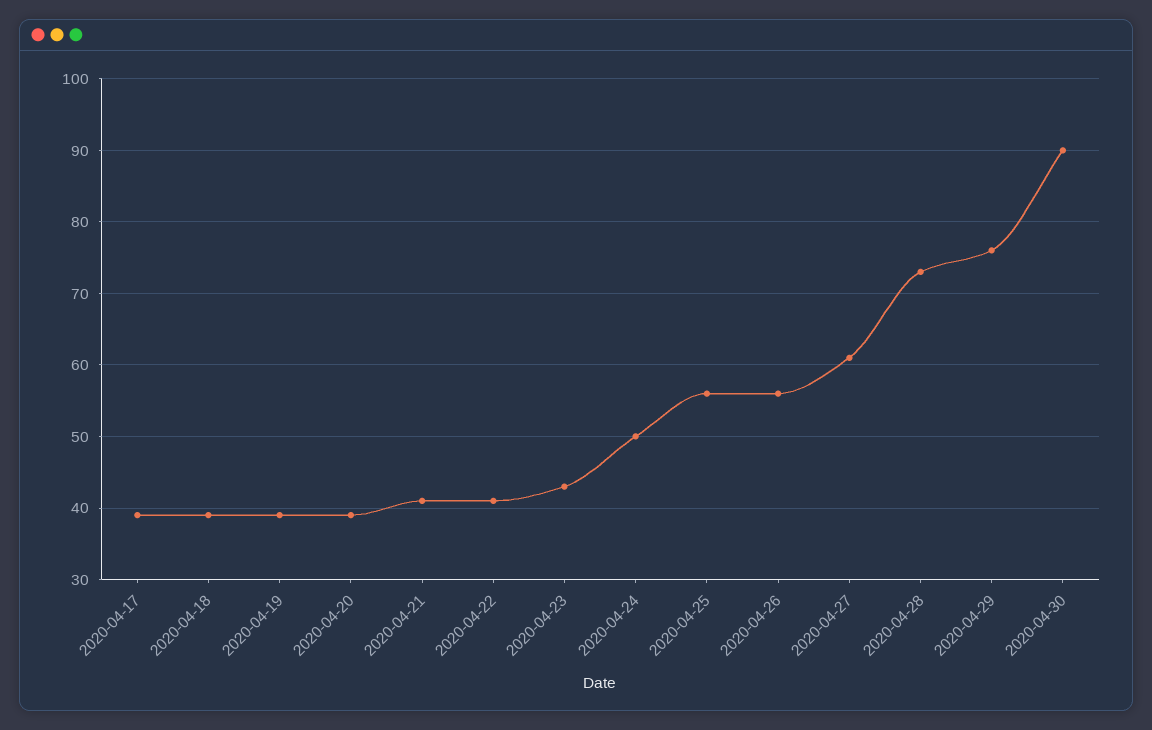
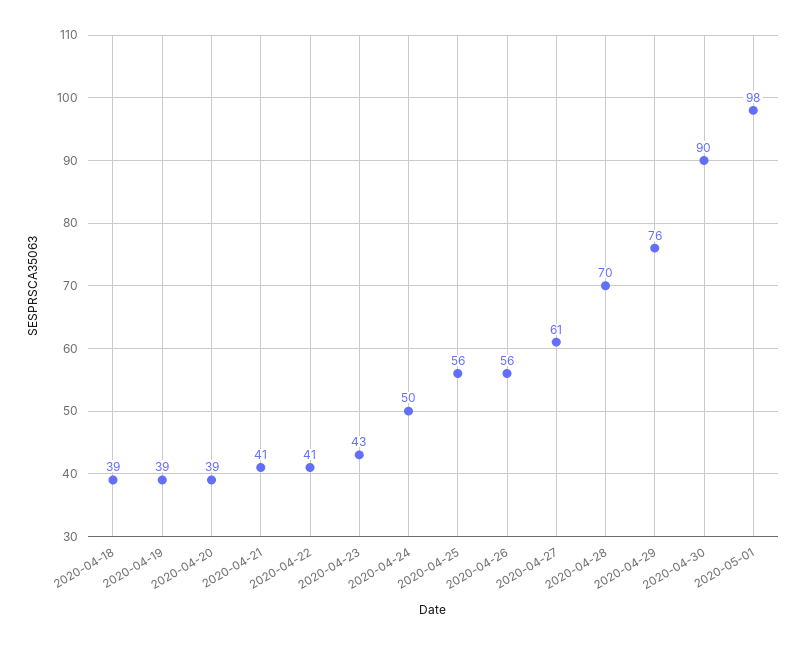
2020-04-17: 39 -> none
2020-04-28: 73 -> 70
2020-05-01: none -> 98

